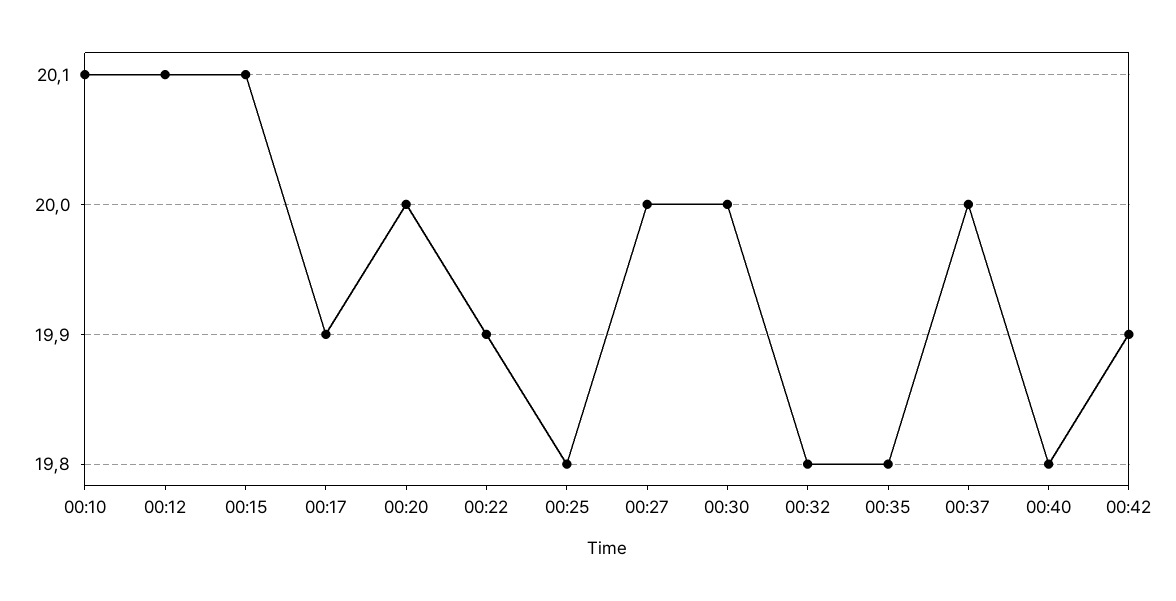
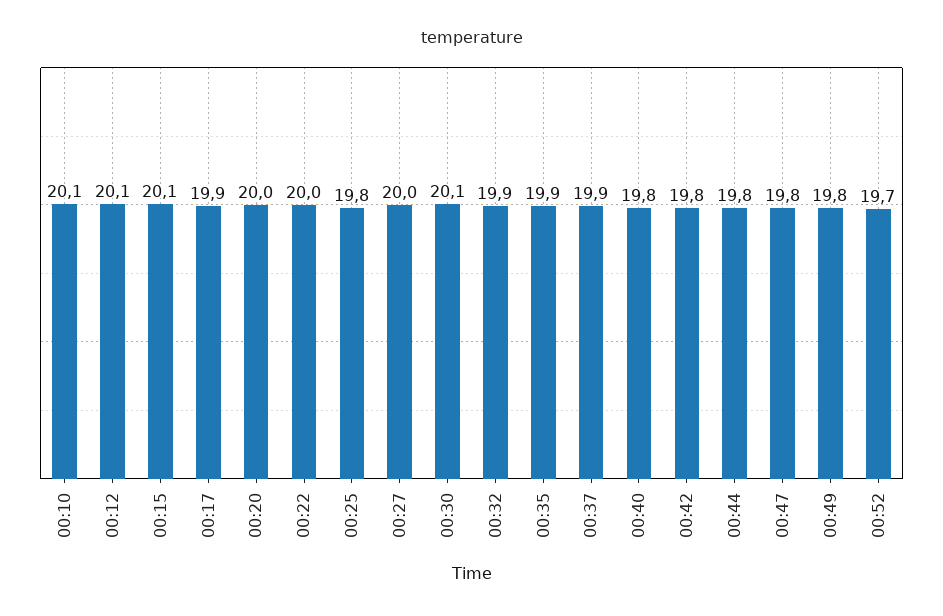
00:22: 19.9 -> 20
00:30: 20 -> 20.1
00:32: 19.8 -> 19.9
00:35: 19.8 -> 19.9
00:37: 20 -> 19.9
00:42: 19.9 -> 19.8
00:44: none -> 19.8
00:47: none -> 19.8
00:49: none -> 19.8
00:52: none -> 19.7

